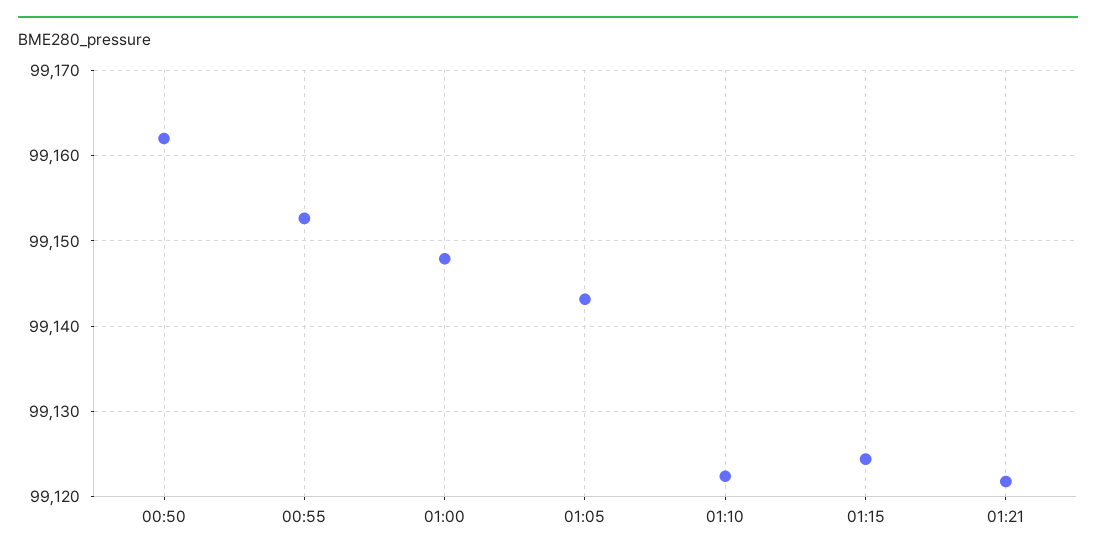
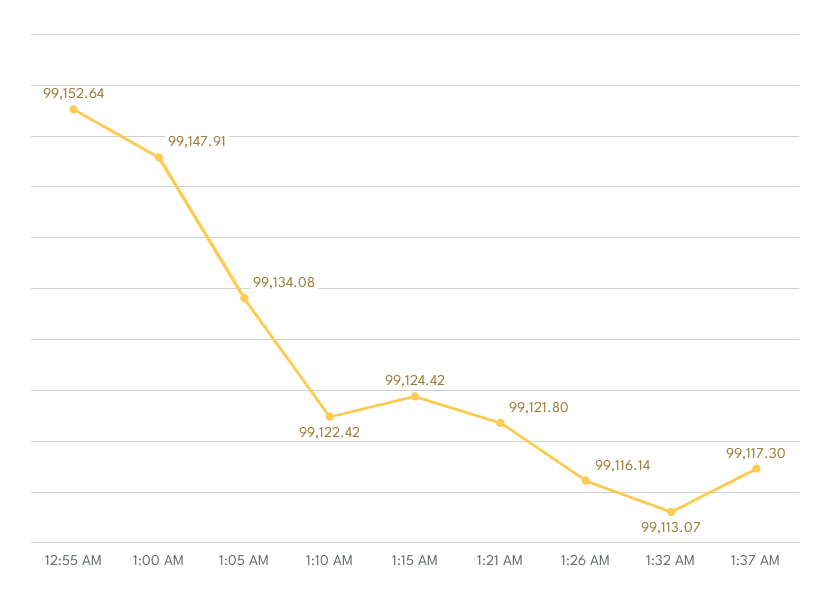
00:50: 99162 -> none
01:05: 99143 -> 99134.08
1:26 AM: none -> 99116.14
1:32 AM: none -> 99113.07
1:37 AM: none -> 99117.3

